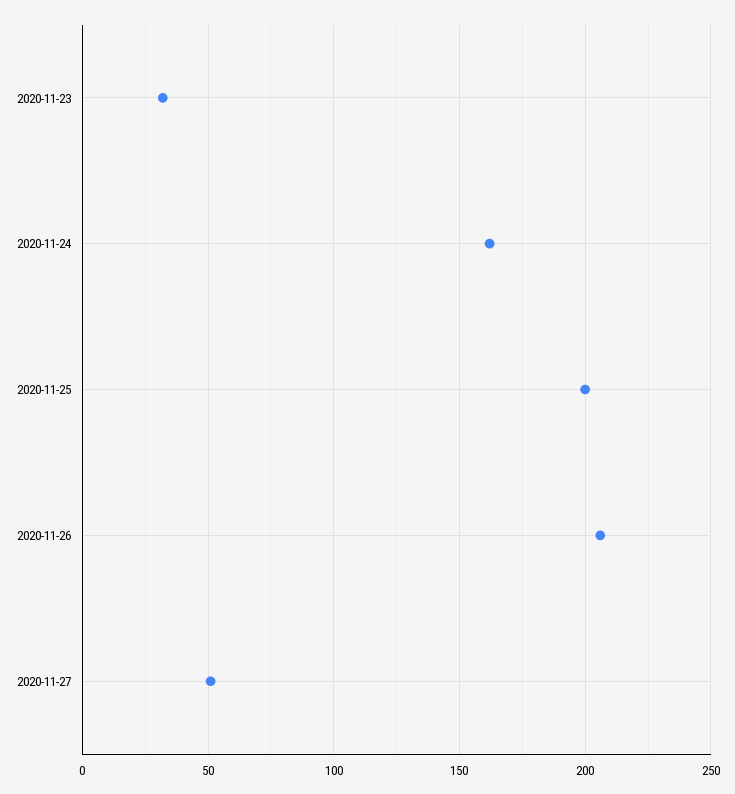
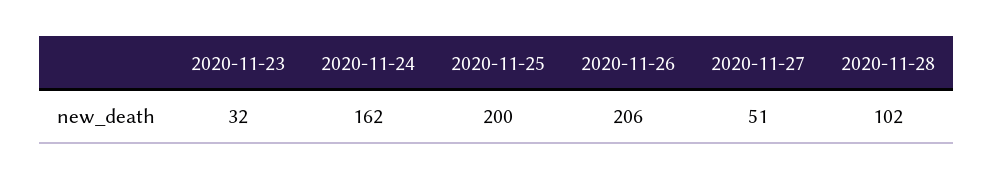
2020-11-28: none -> 102

